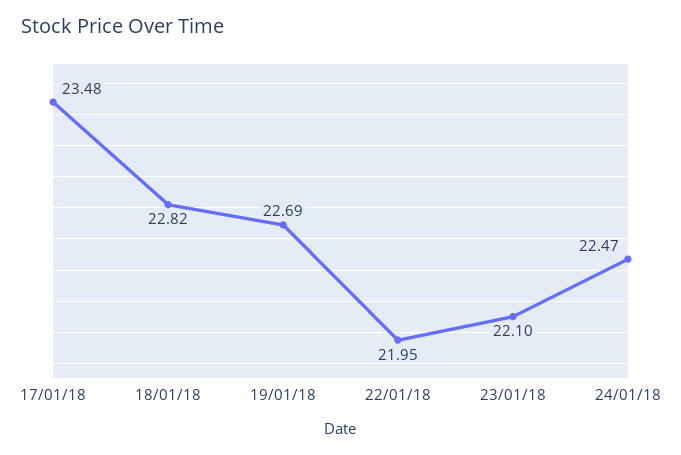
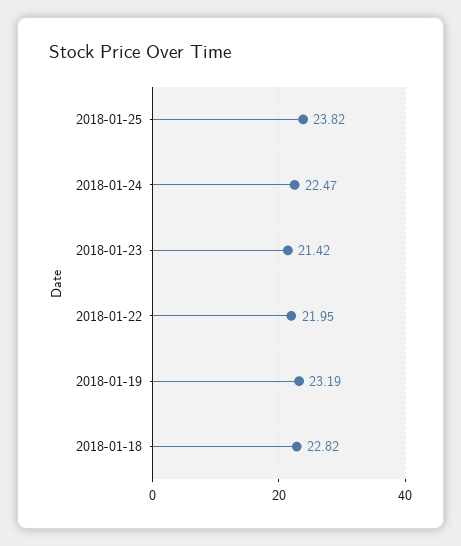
17/01/18: 23.48 -> none
19/01/18: 22.69 -> 23.19
23/01/18: 22.1 -> 21.42
2018-01-25: none -> 23.82

